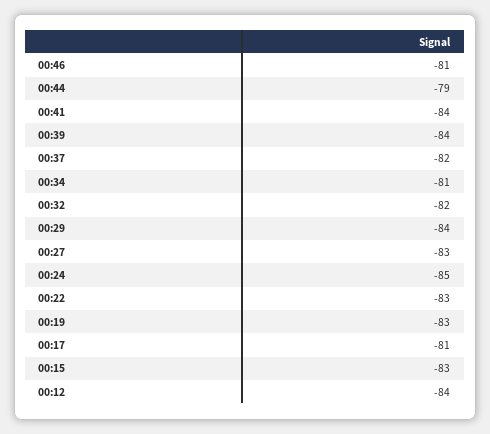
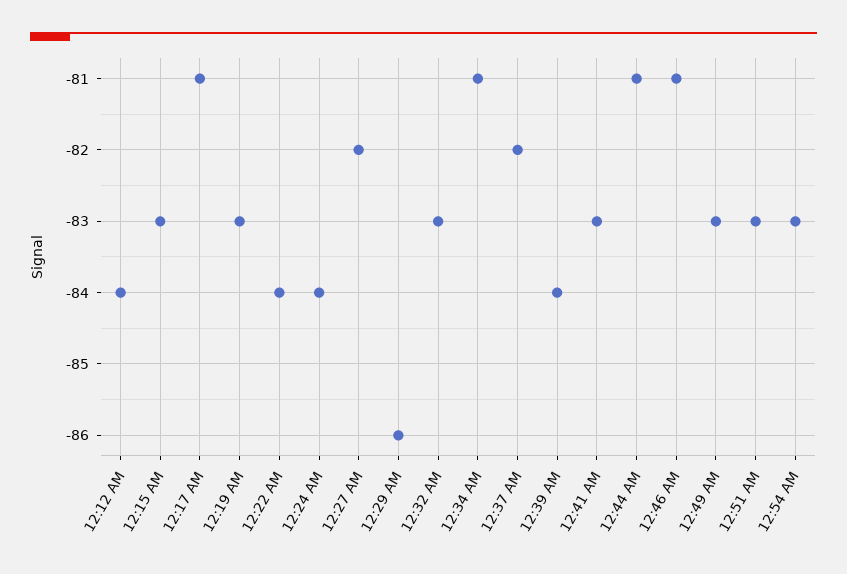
00:44: -79 -> -81
00:41: -84 -> -83
00:32: -82 -> -83
00:29: -84 -> -86
00:27: -83 -> -82
00:24: -85 -> -84
00:22: -83 -> -84
12:49 AM: none -> -83
12:51 AM: none -> -83
12:54 AM: none -> -83

